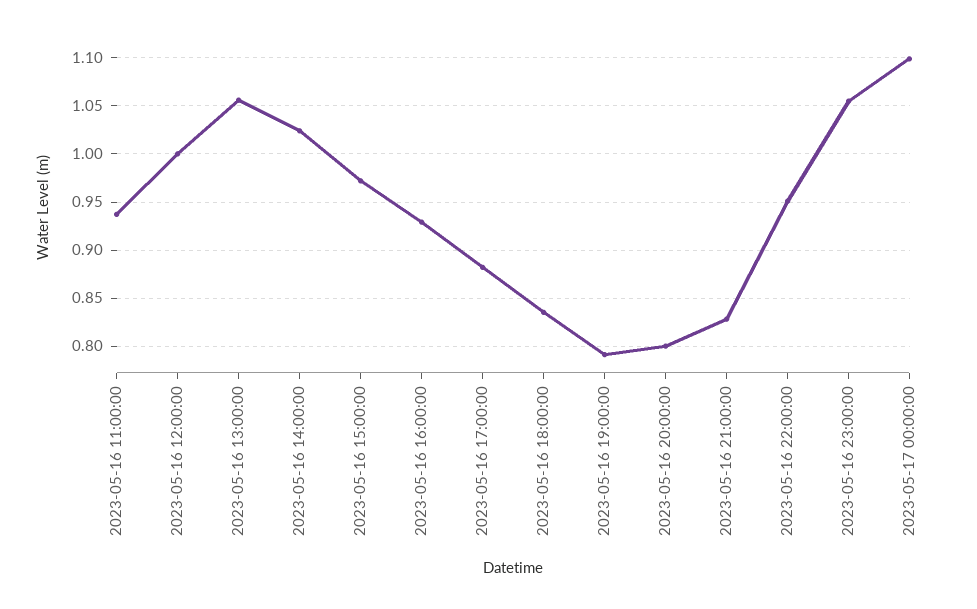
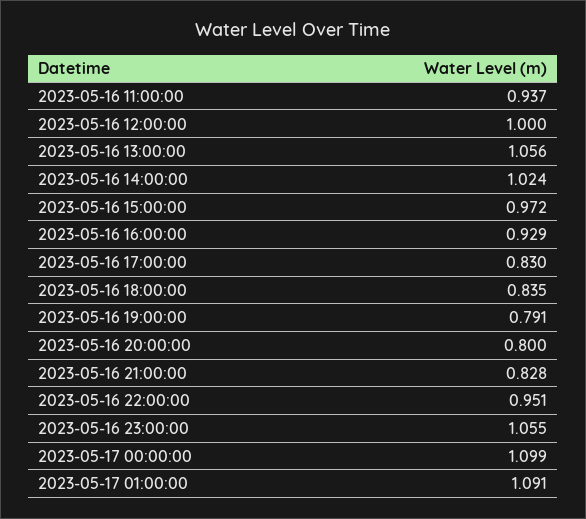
2023-05-16 17:00:00: 0.88 -> 0.83
2023-05-17 01:00:00: none -> 1.091

